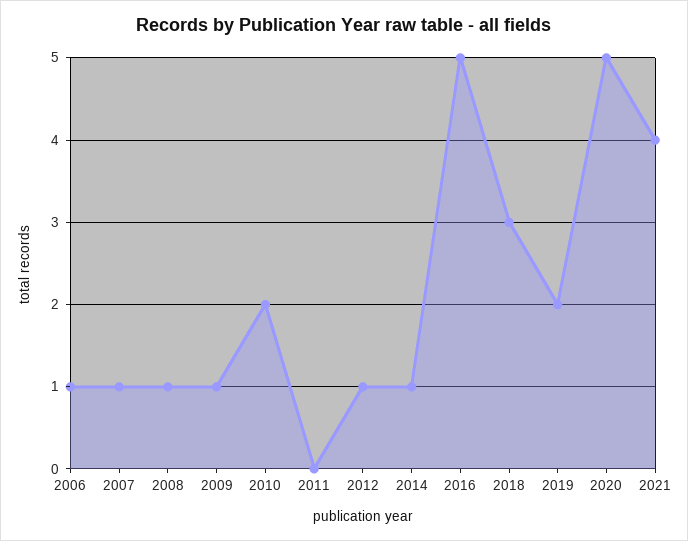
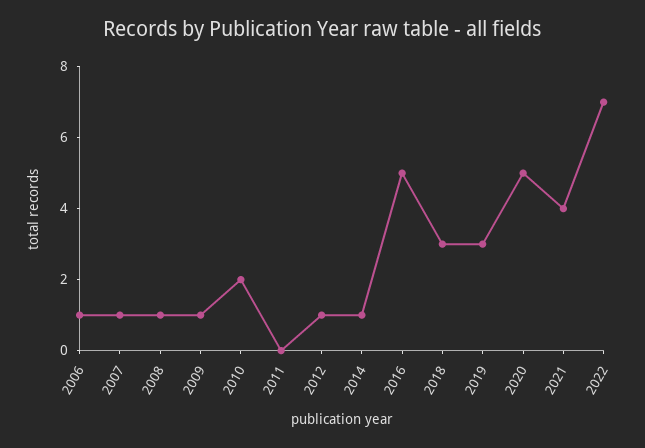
2019: 2 -> 3
2022: none -> 7

